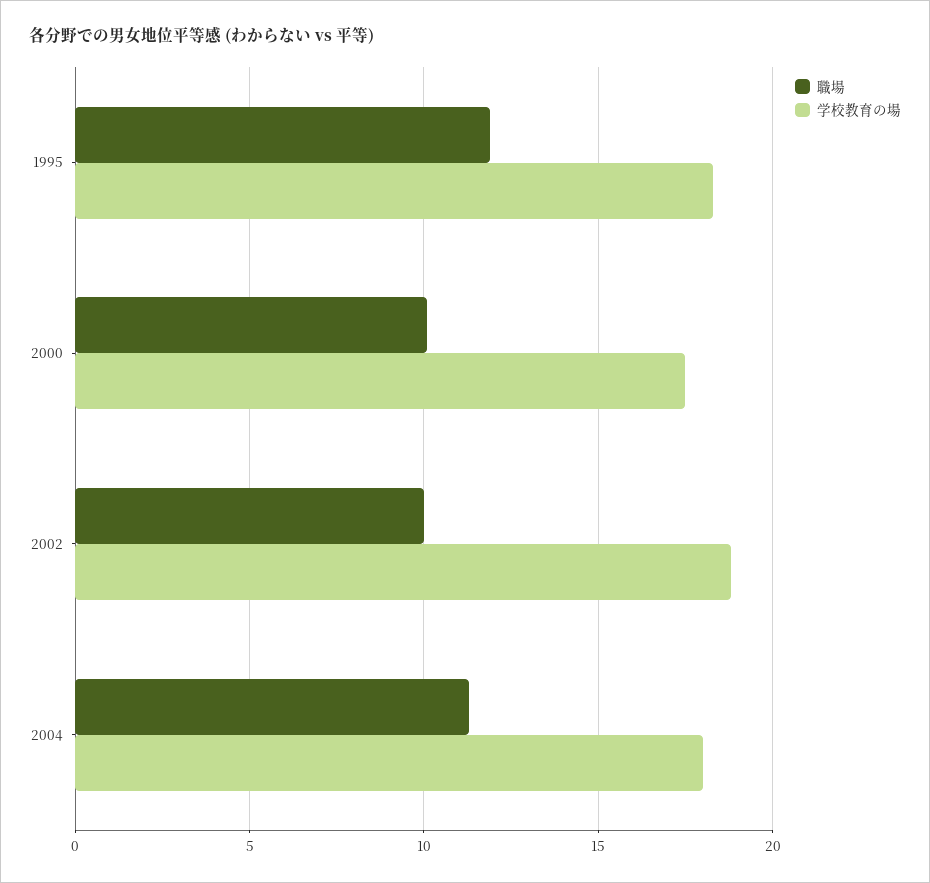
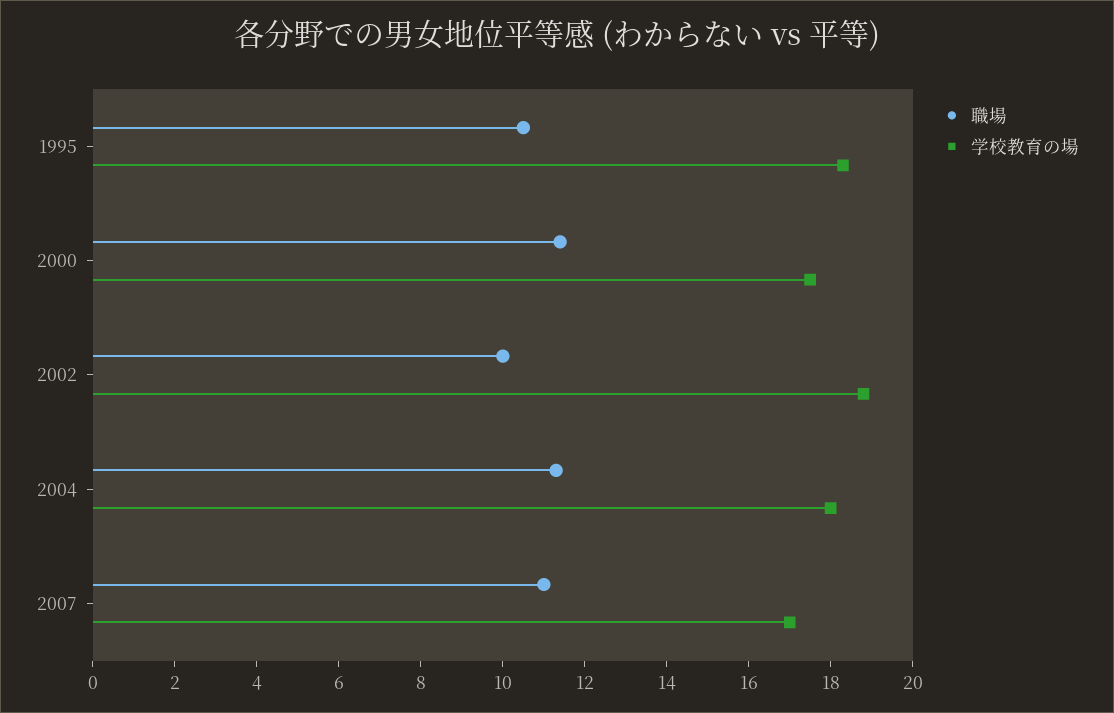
職場, 1995: 12 -> 10.5
職場, 2000: 10 -> 11.5
職場, 2007: none -> 11
学校教育の場, 2007: none -> 17

